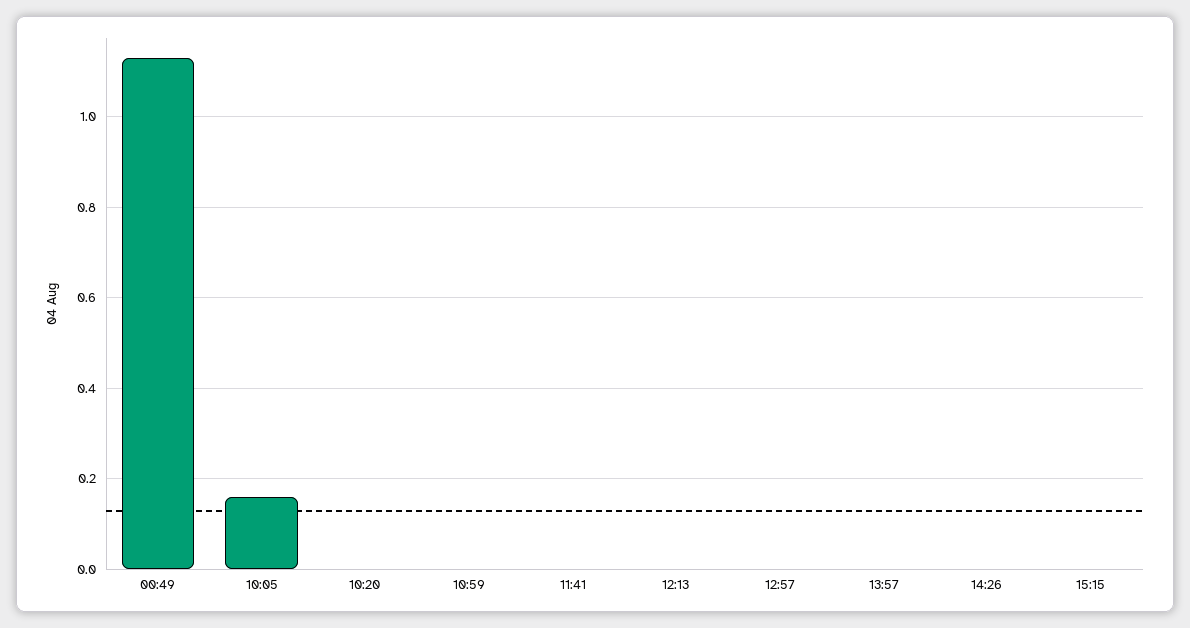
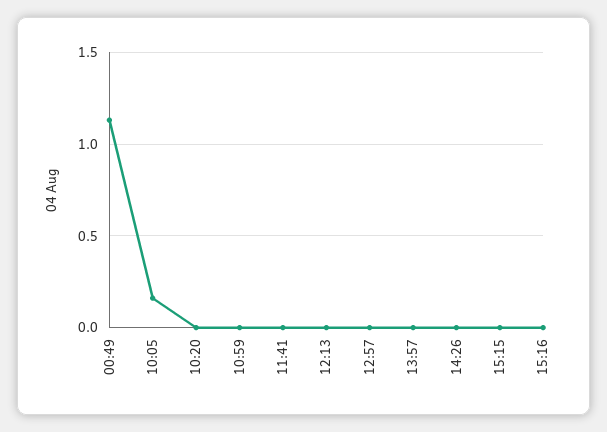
15:16: none -> 0

